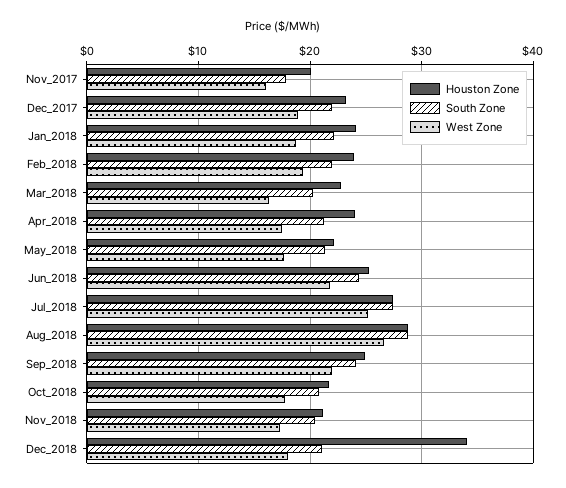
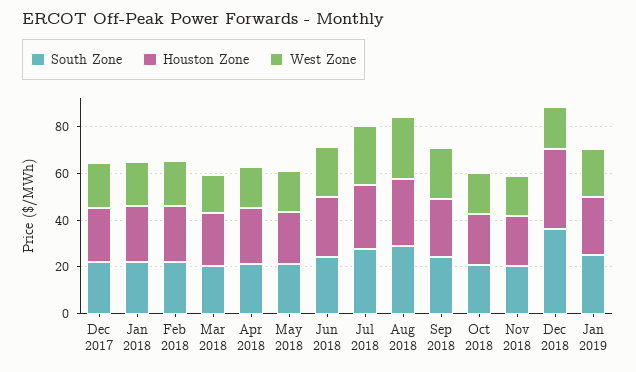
Houston Zone, Nov_2017: 20 -> none
South Zone, Nov_2017: 18 -> none
West Zone, Nov_2017: 16 -> none
South Zone, Dec_2018: 21 -> 35
South Zone, Jan 2019: none -> 25
Houston Zone, Jan 2019: none -> 25
West Zone, Jan 2019: none -> 20

